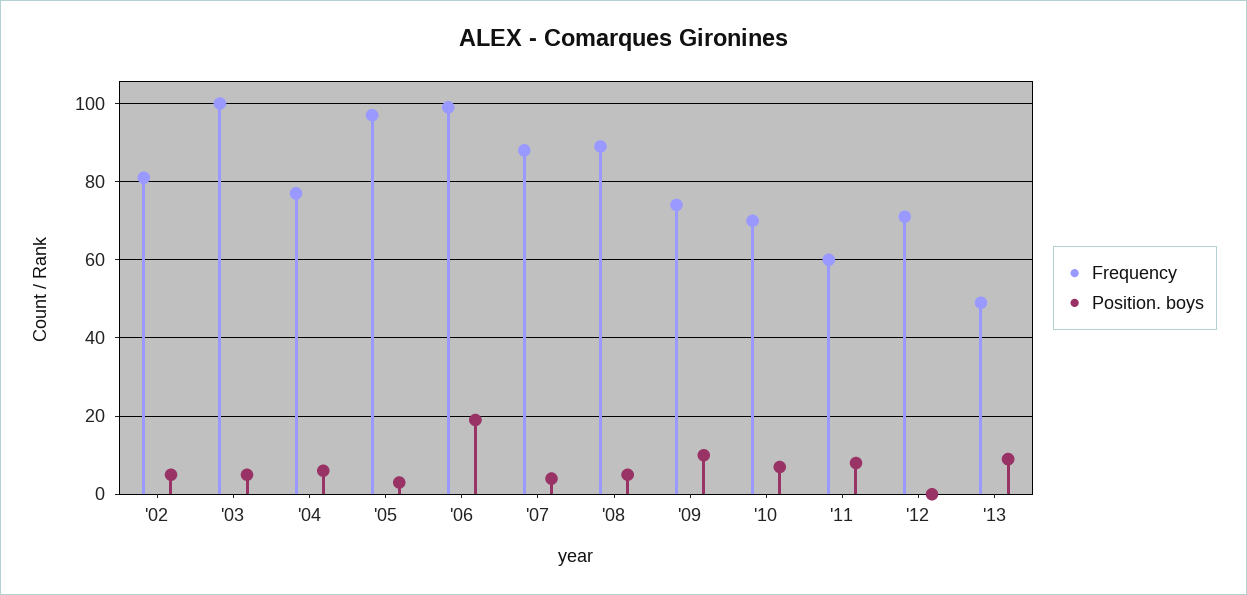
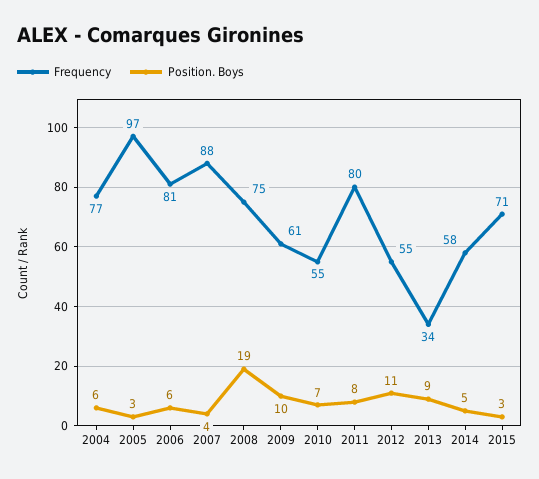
Frequency, '02: 80 -> none
Position. boys, '02: 5 -> none
Frequency, '03: 100 -> none
Position. boys, '03: 5 -> none
Frequency, '06: 100 -> 81
Position. boys, '06: 20 -> 6
Frequency, '08: 90 -> 75
Position. boys, '08: 5 -> 19
Frequency, '09: 75 -> 61
Frequency, '10: 70 -> 55
Frequency, '11: 60 -> 80
Frequency, '12: 70 -> 55
Position. boys, '12: 0 -> 11
Frequency, '13: 50 -> 34
Frequency, 2014: none -> 58
Position. boys, 2014: none -> 5
Frequency, 2015: none -> 71
Position. boys, 2015: none -> 3

